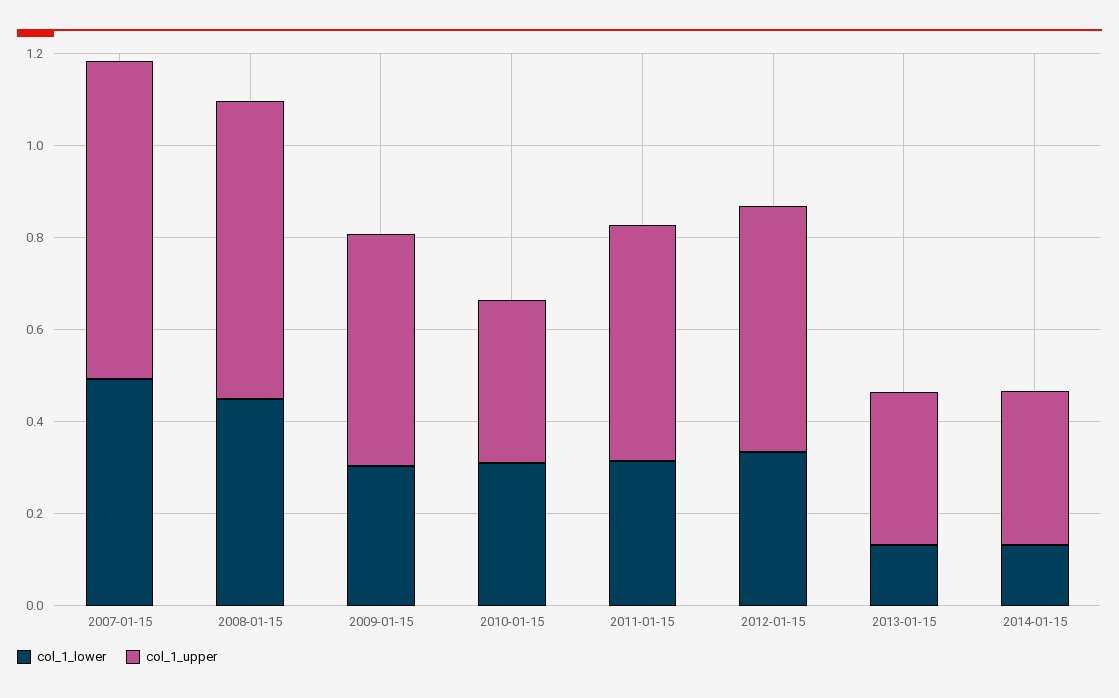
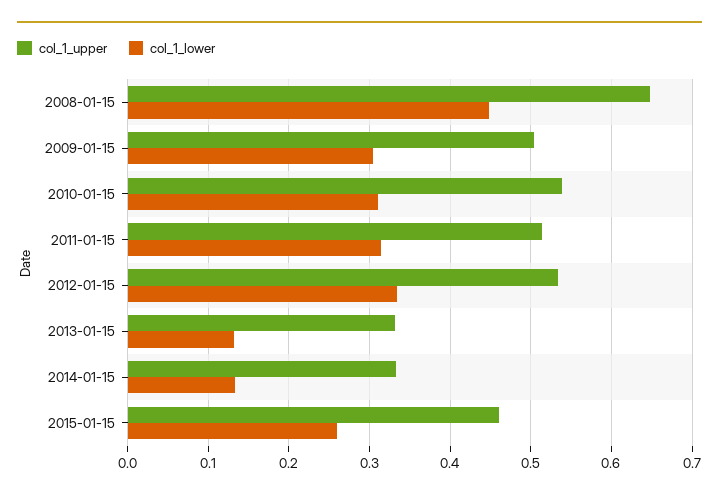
col_1_lower, 2007-01-15: 0.5 -> none
col_1_upper, 2007-01-15: 0.7 -> none
col_1_upper, 2010-01-15: 0.35 -> 0.54
col_1_upper, 2015-01-15: none -> 0.46
col_1_lower, 2015-01-15: none -> 0.26

